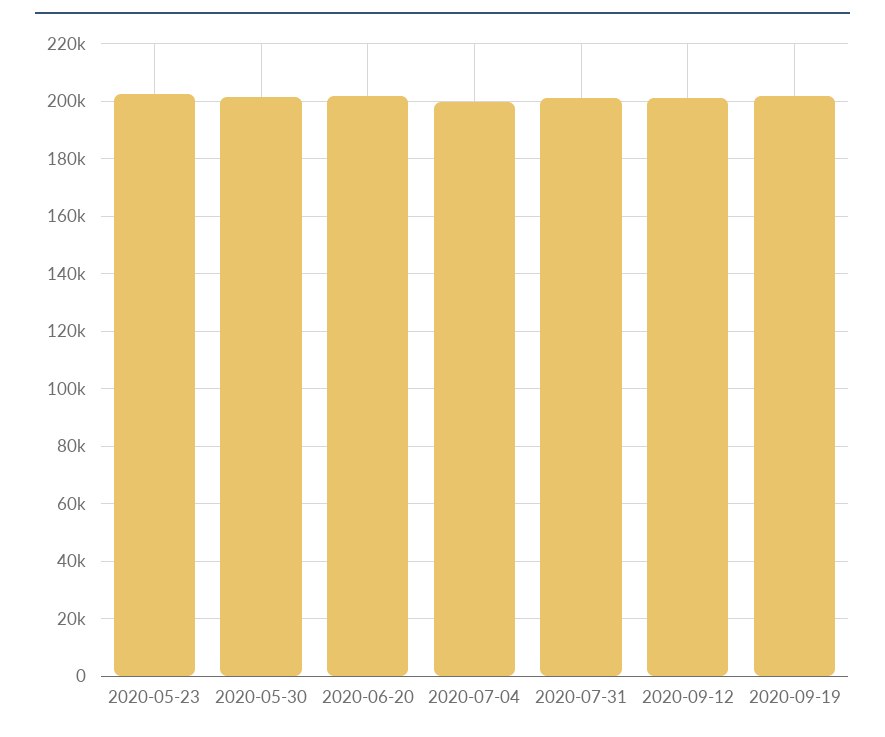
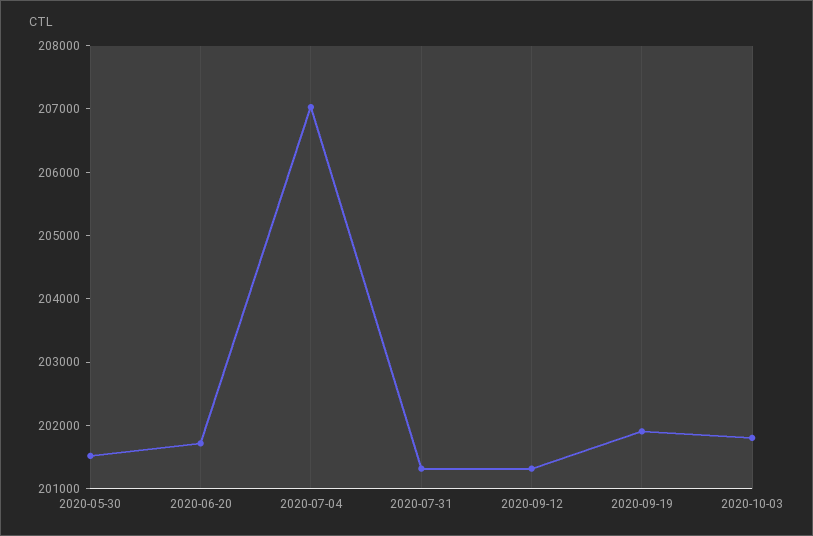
2020-05-23: 202500 -> none
2020-07-04: 200000 -> 207000
2020-10-03: none -> 201800

